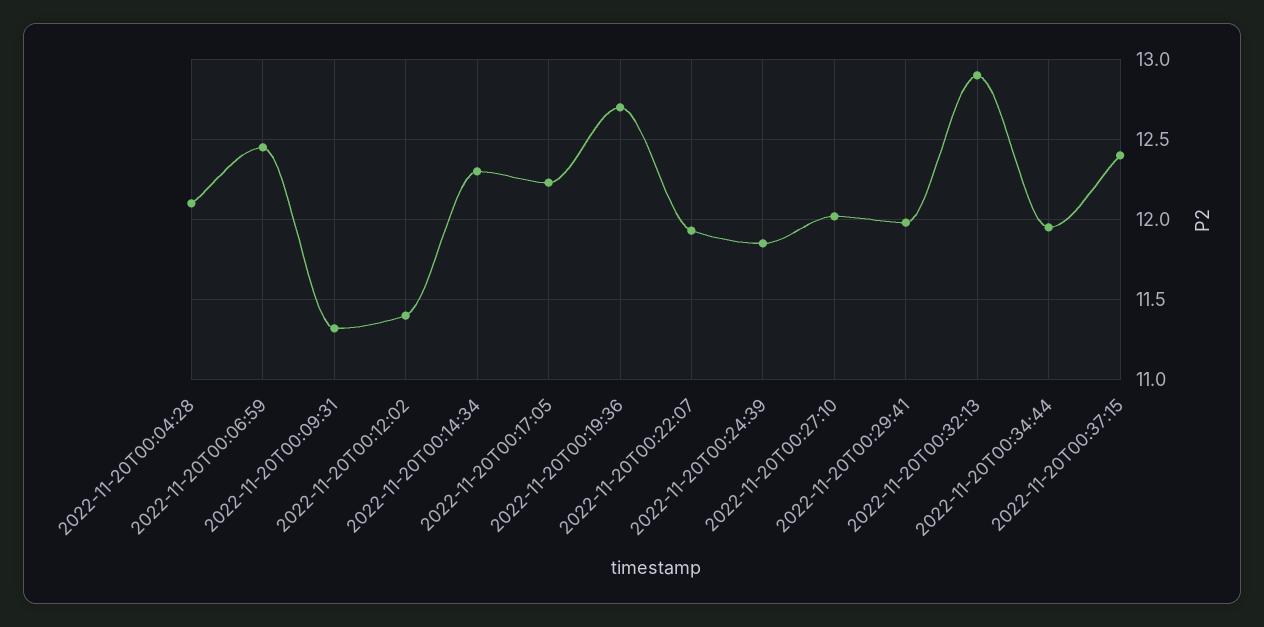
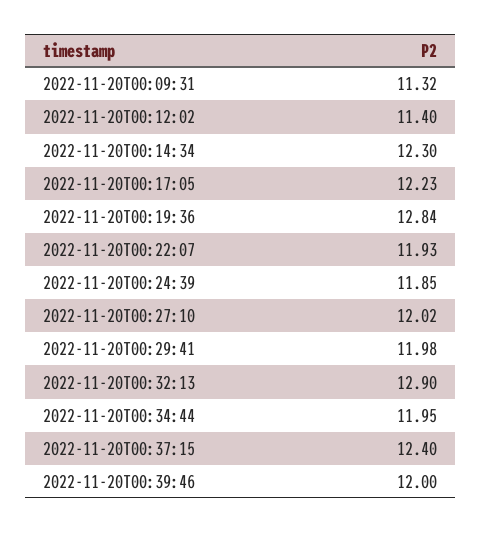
2022-11-20T00:04:28: 12.1 -> none
2022-11-20T00:06:59: 12.45 -> none
2022-11-20T00:19:36: 12.7 -> 12.84
2022-11-20T00:39:46: none -> 12

